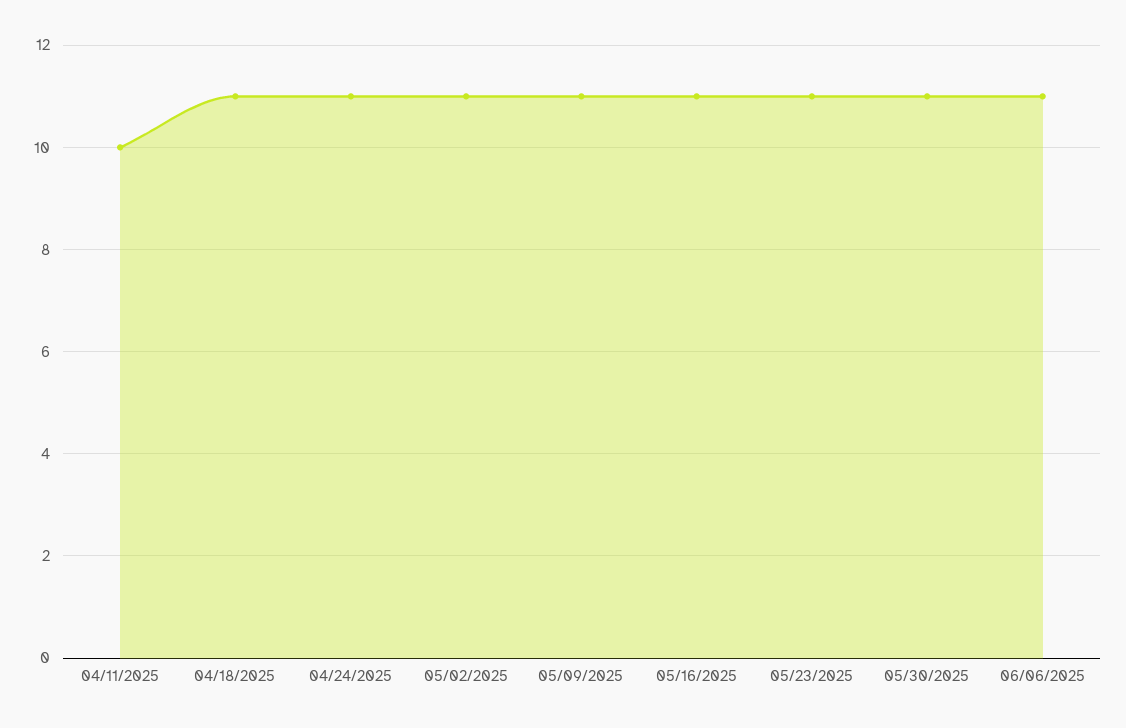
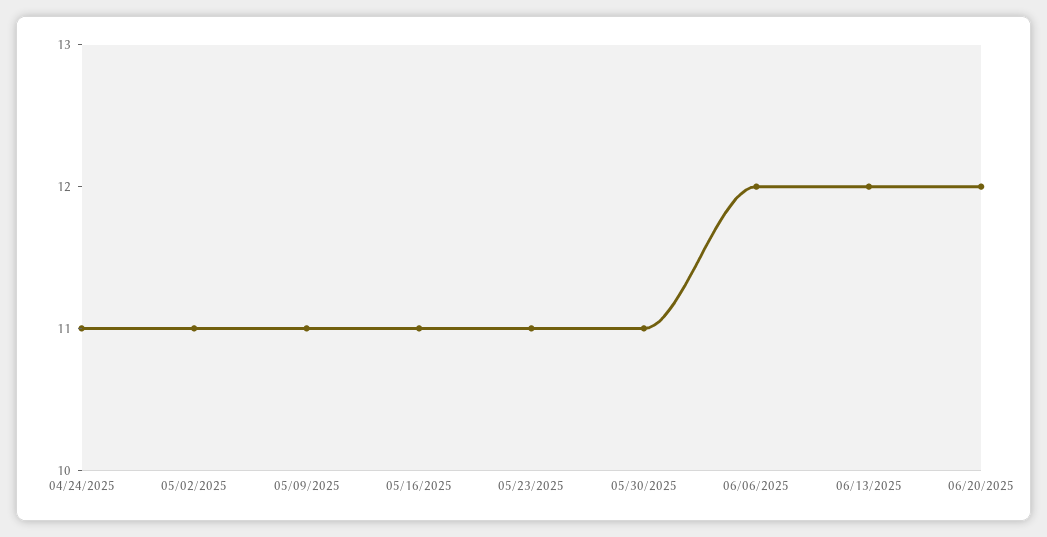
04/11/2025: 10 -> none
04/18/2025: 11 -> none
06/06/2025: 11 -> 12
06/13/2025: none -> 12
06/20/2025: none -> 12

